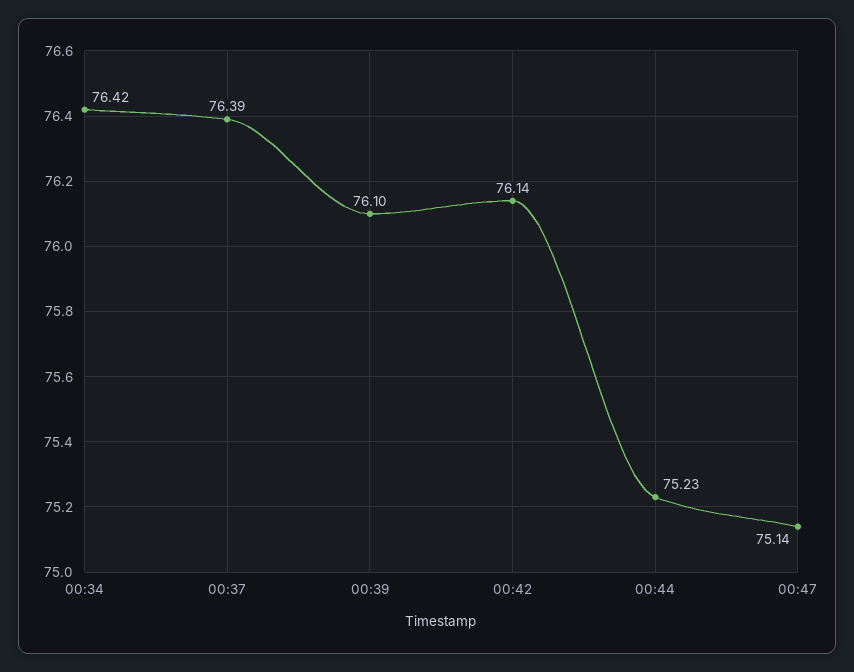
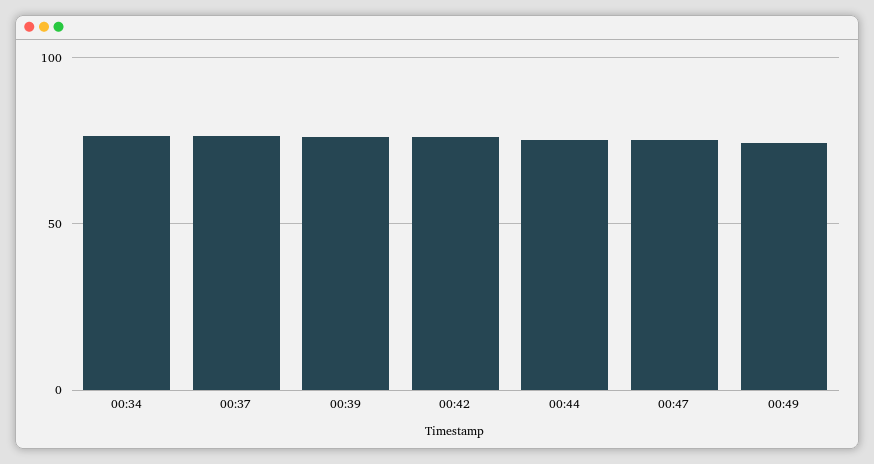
00:49: none -> 75

